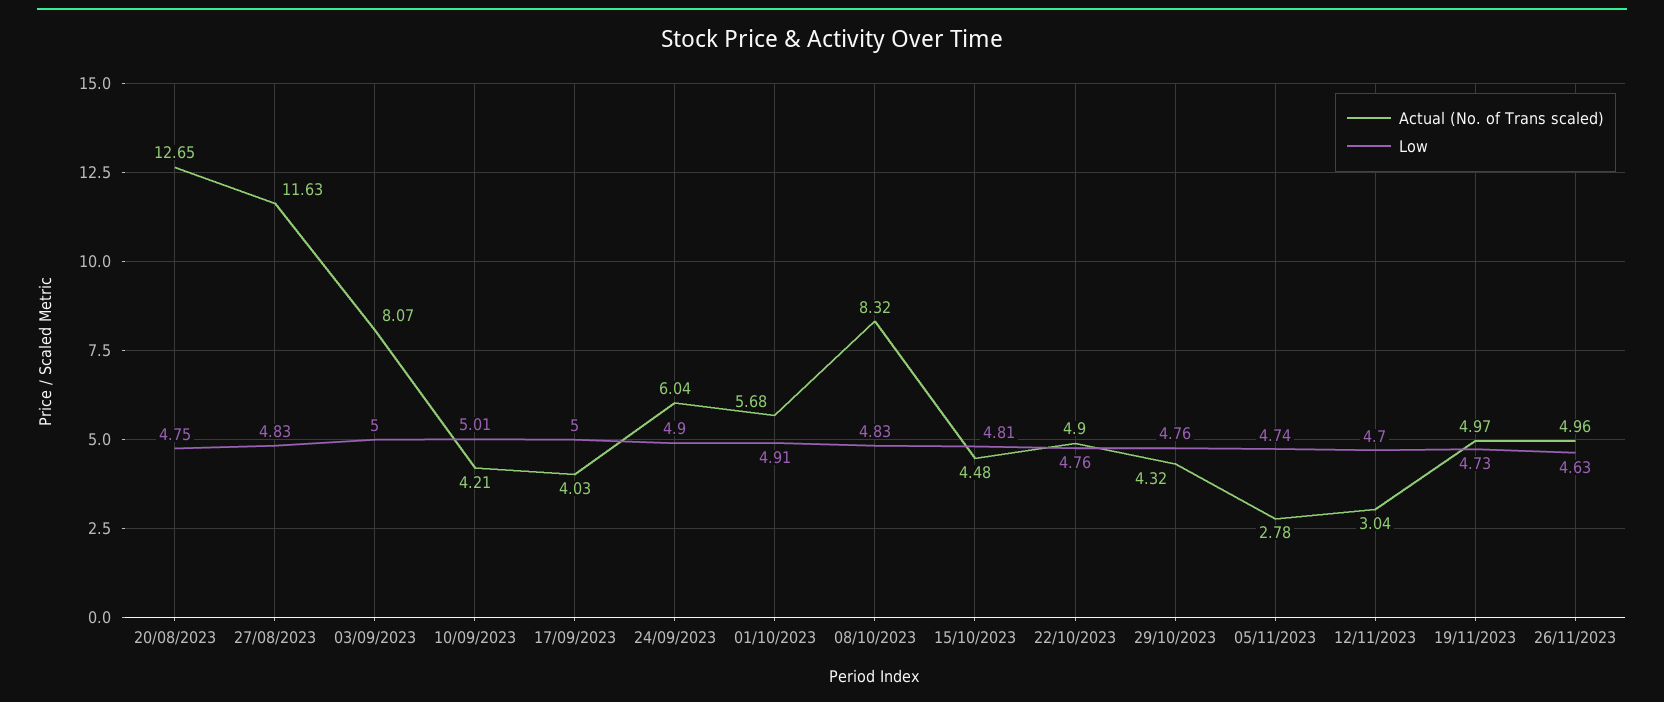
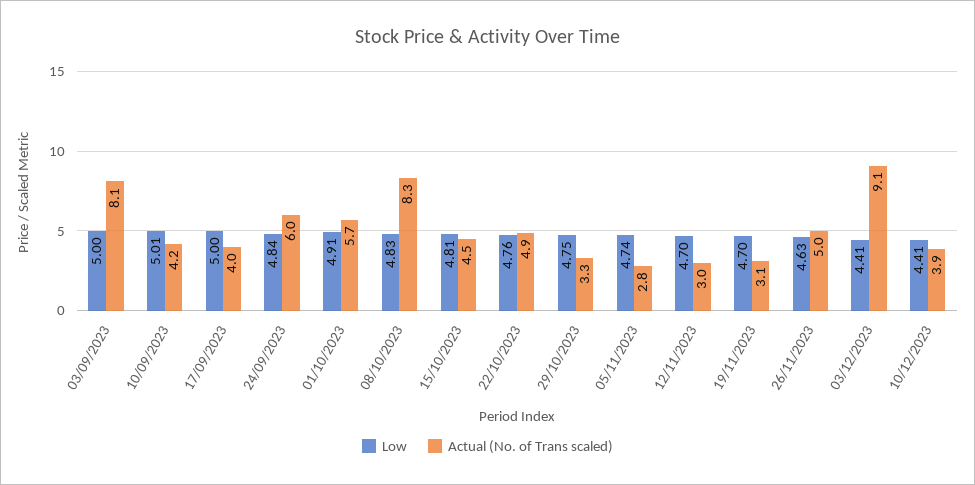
Actual (No. of Trans scaled), 20/08/2023: 12.65 -> none
Low, 20/08/2023: 4.75 -> none
Actual (No. of Trans scaled), 27/08/2023: 11.63 -> none
Low, 27/08/2023: 4.83 -> none
Low, 24/09/2023: 4.9 -> 4.84
Actual (No. of Trans scaled), 29/10/2023: 4.32 -> 3.3
Low, 29/10/2023: 4.76 -> 4.75
Actual (No. of Trans scaled), 19/11/2023: 4.97 -> 3.1
Low, 19/11/2023: 4.73 -> 4.7
Low, 03/12/2023: none -> 4.41
Actual (No. of Trans scaled), 03/12/2023: none -> 9.1
Low, 10/12/2023: none -> 4.41
Actual (No. of Trans scaled), 10/12/2023: none -> 3.9

